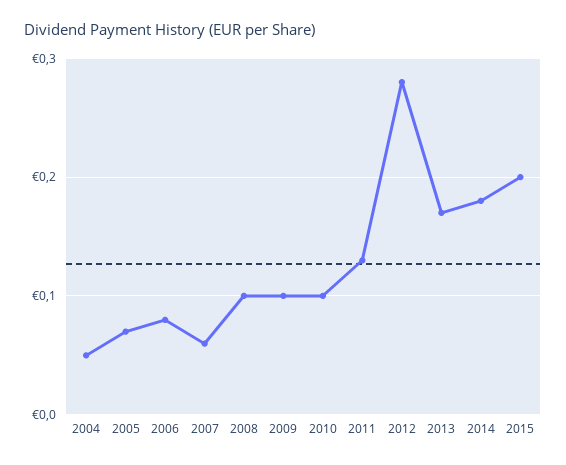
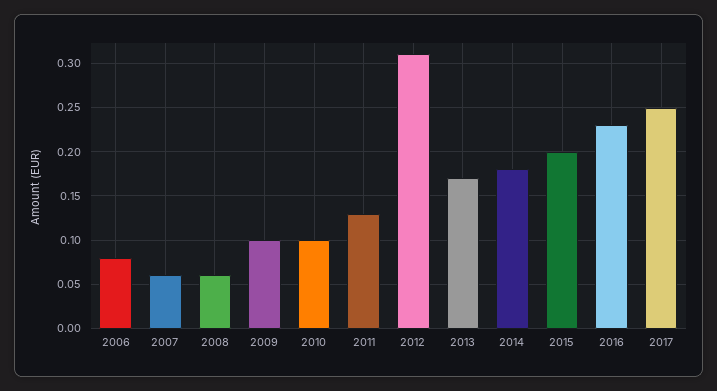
2004: 0.05 -> none
2005: 0.07 -> none
2008: 0.1 -> 0.06
2012: 0.28 -> 0.31
2016: none -> 0.23
2017: none -> 0.25

